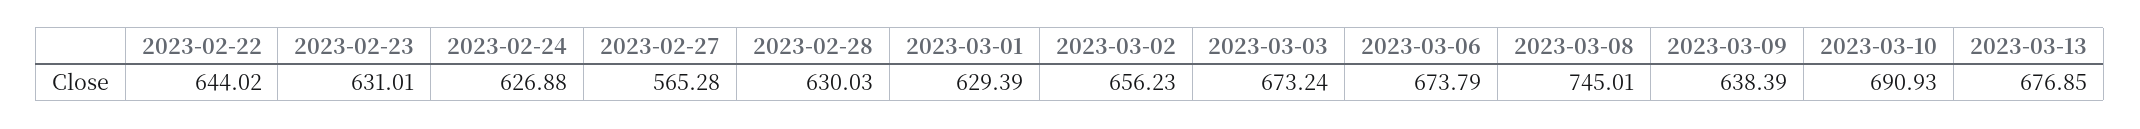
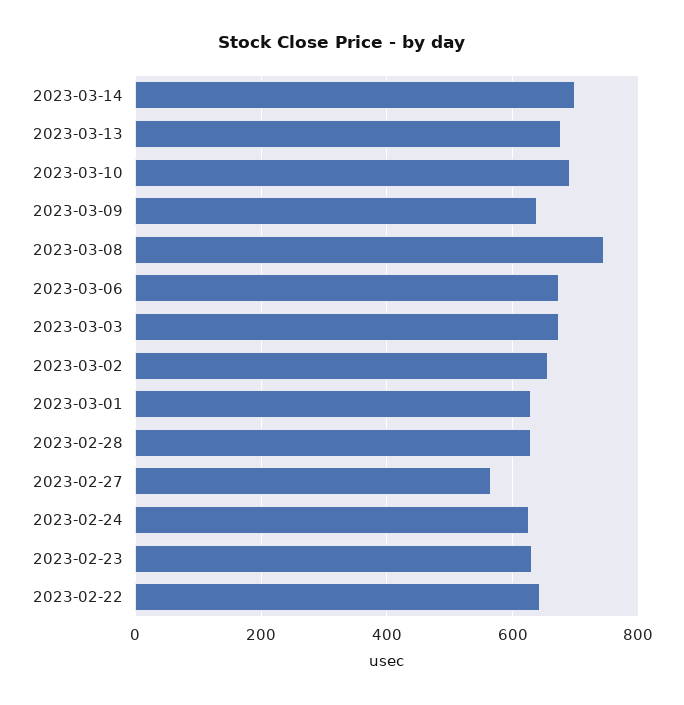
2023-03-14: none -> 700

